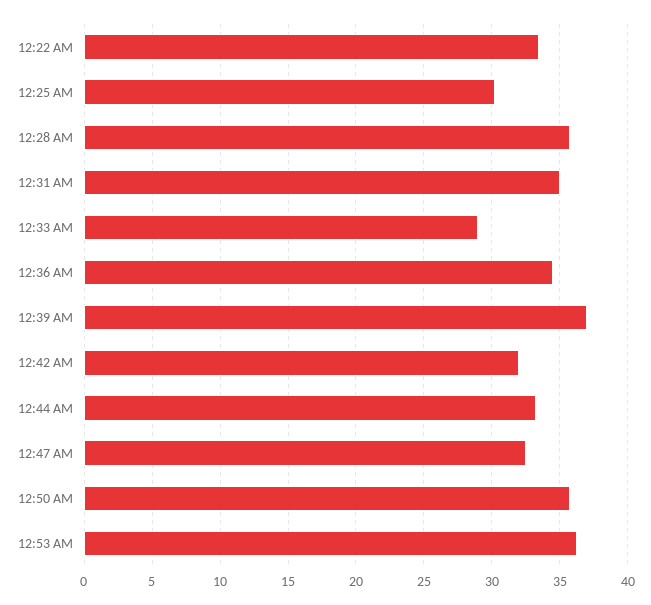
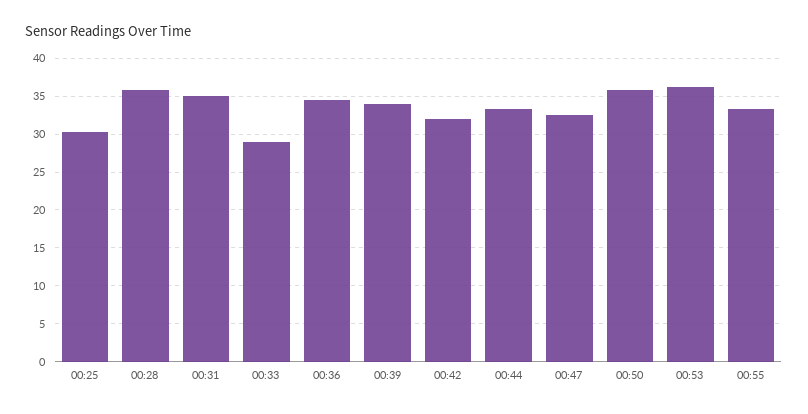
12:22 AM: 33.5 -> none
12:39 AM: 37 -> 34
00:55: none -> 33

